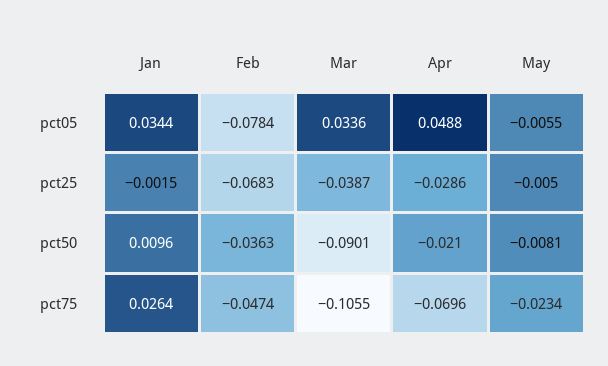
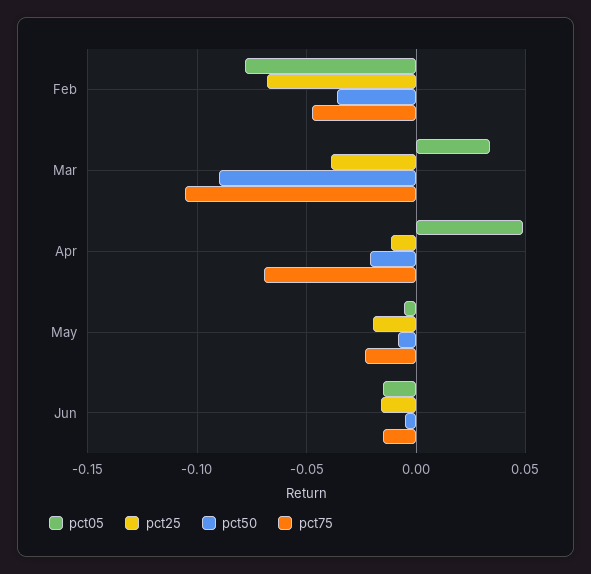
pct05, Jan: 0.0344 -> none
pct25, Jan: -0.0015 -> none
pct25, Apr: -0.0286 -> -0.01
pct25, May: -0.005 -> -0.02
pct50, Jan: 0.0096 -> none
pct75, Jan: 0.0264 -> none
pct05, Jun: none -> -0.015
pct25, Jun: none -> -0.015
pct50, Jun: none -> -0.005
pct75, Jun: none -> -0.015

